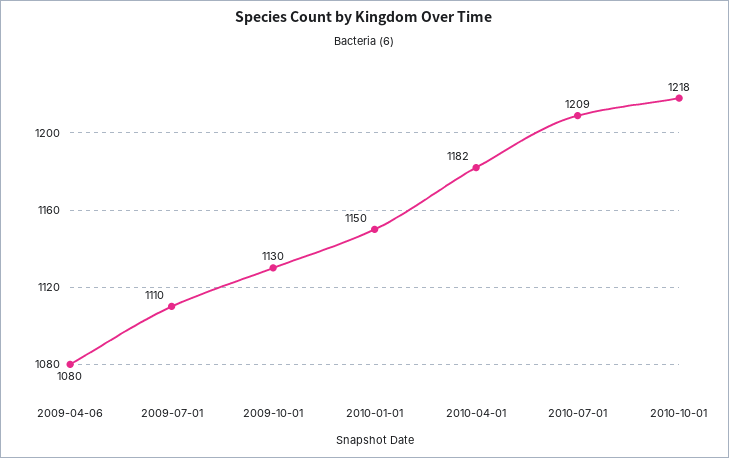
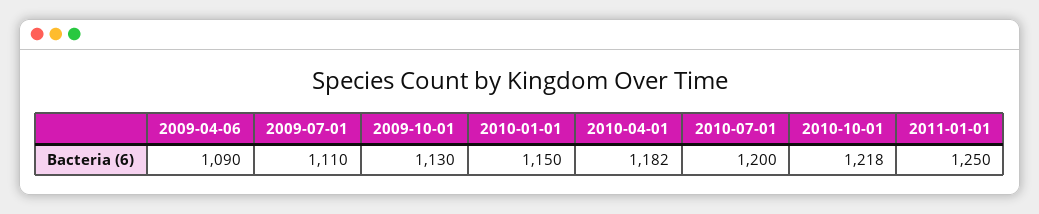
2009-04-06: 1080 -> 1090
2010-07-01: 1209 -> 1200
2011-01-01: none -> 1250

